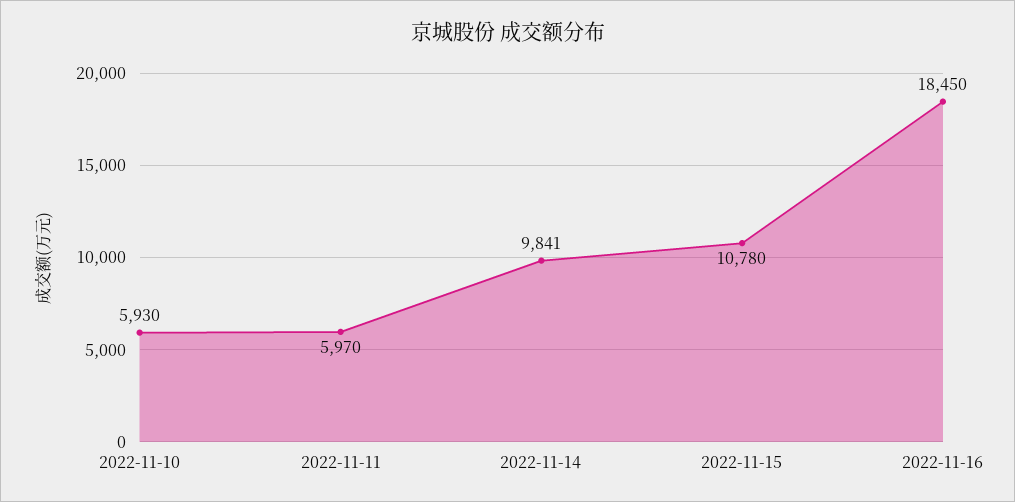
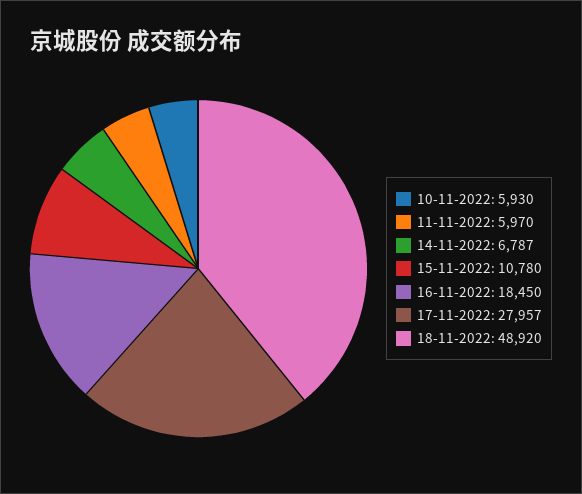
2022-11-14: 9841 -> 6787
17-11-2022: none -> 27957
18-11-2022: none -> 48920

